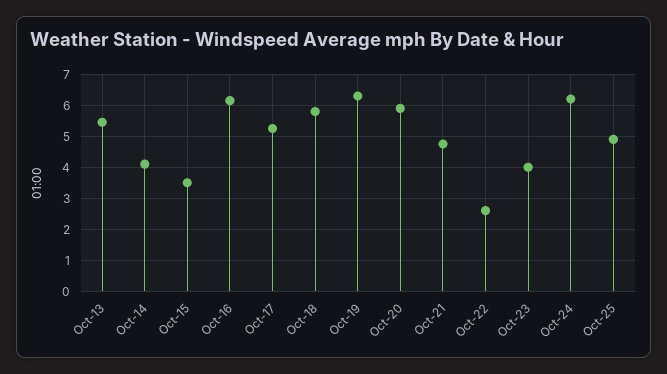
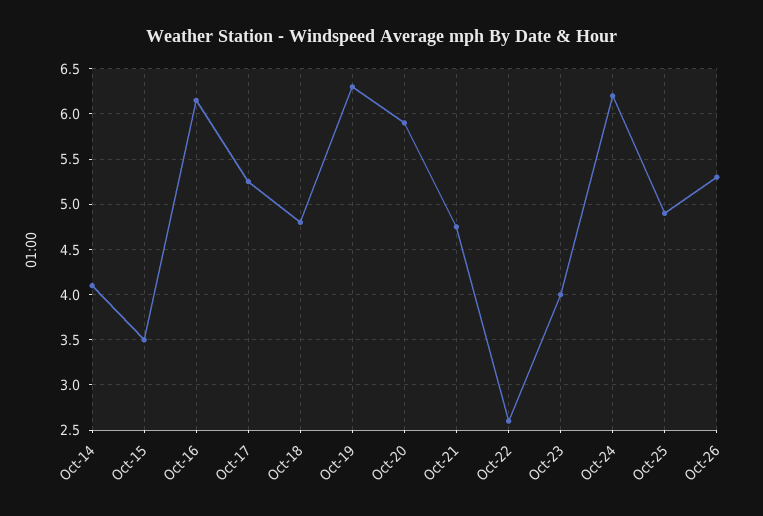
Oct-13: 5.4 -> none
Oct-18: 5.8 -> 4.8
Oct-26: none -> 5.3

